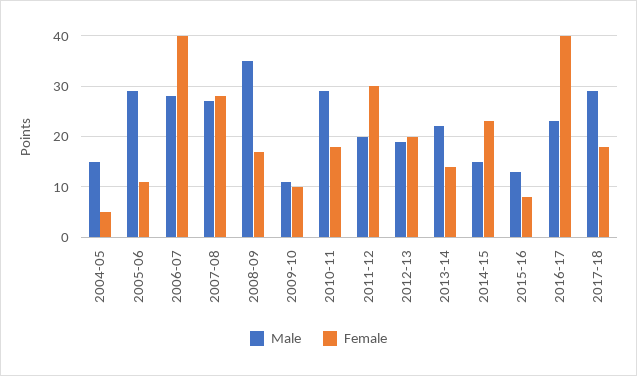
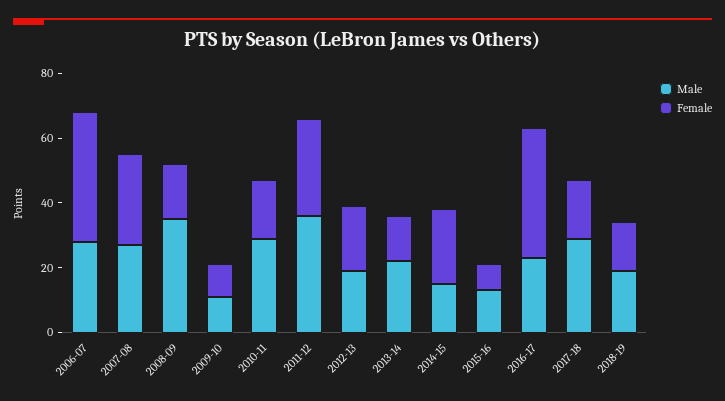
Male, 2004-05: 15 -> none
Female, 2004-05: 5 -> none
Male, 2005-06: 30 -> none
Female, 2005-06: 10 -> none
Male, 2011-12: 20 -> 35
Male, 2018-19: none -> 20
Female, 2018-19: none -> 15

